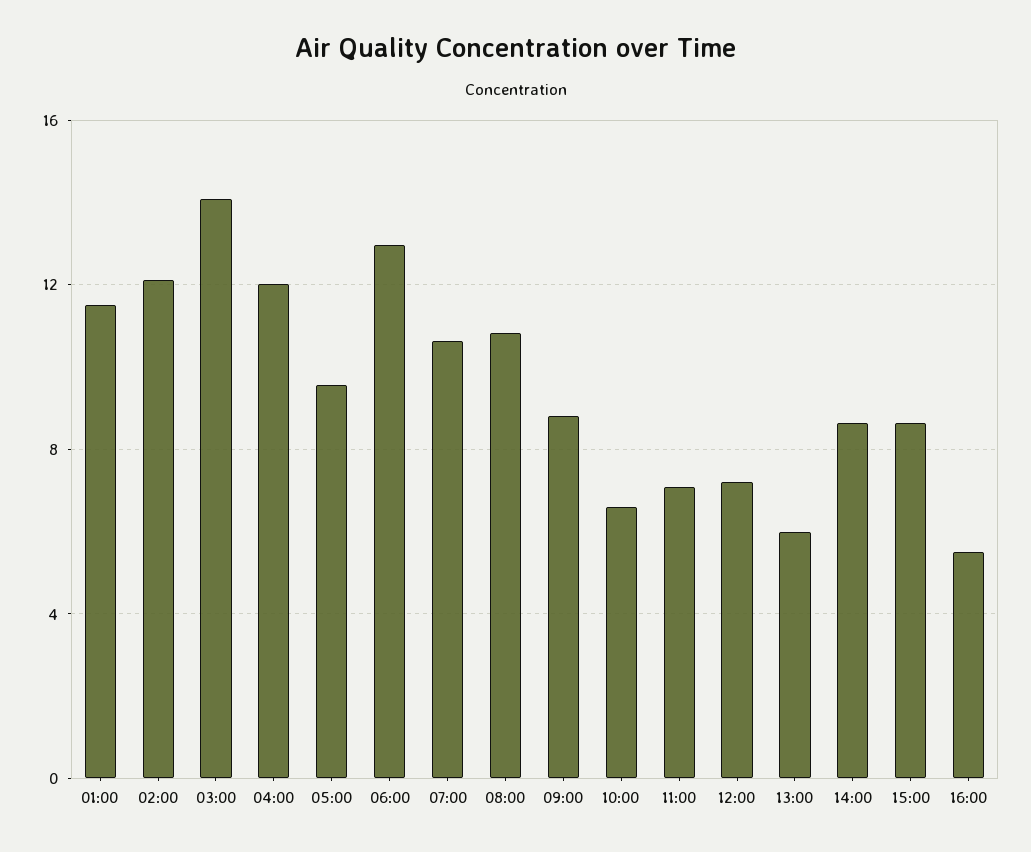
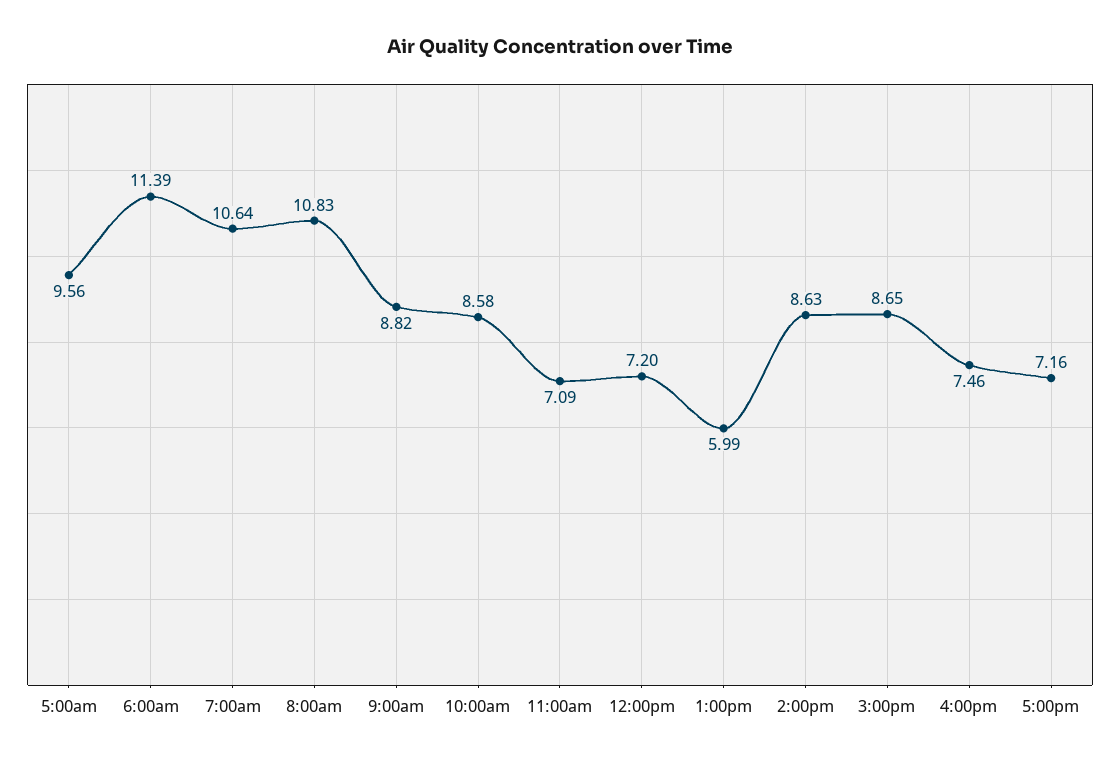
01:00: 11.5 -> none
02:00: 12 -> none
03:00: 14 -> none
04:00: 12 -> none
06:00: 13 -> 11.39
10:00: 6.5 -> 8.58
16:00: 5.5 -> 7.46
5:00pm: none -> 7.16

